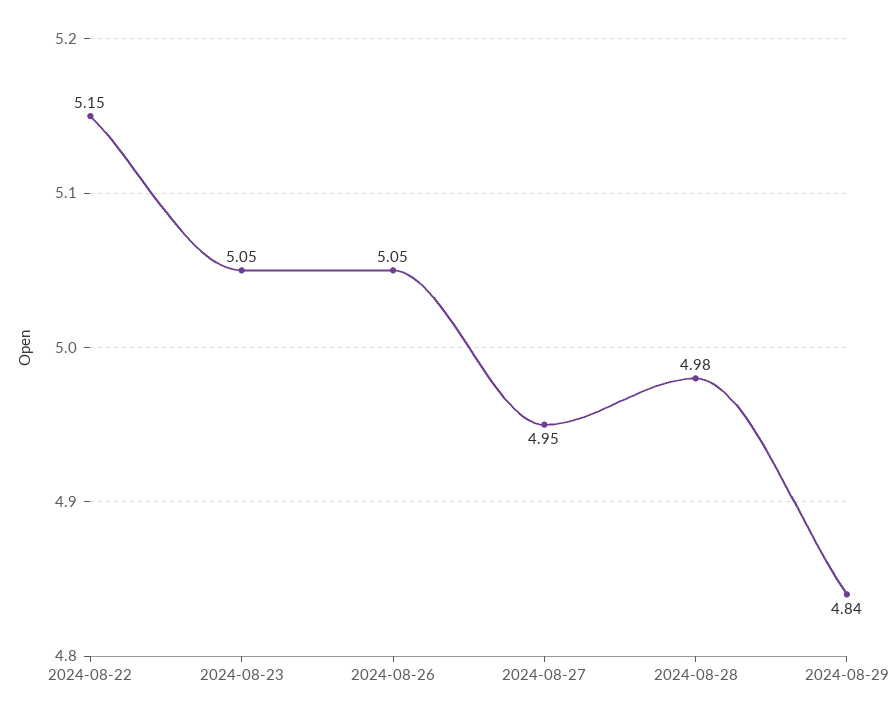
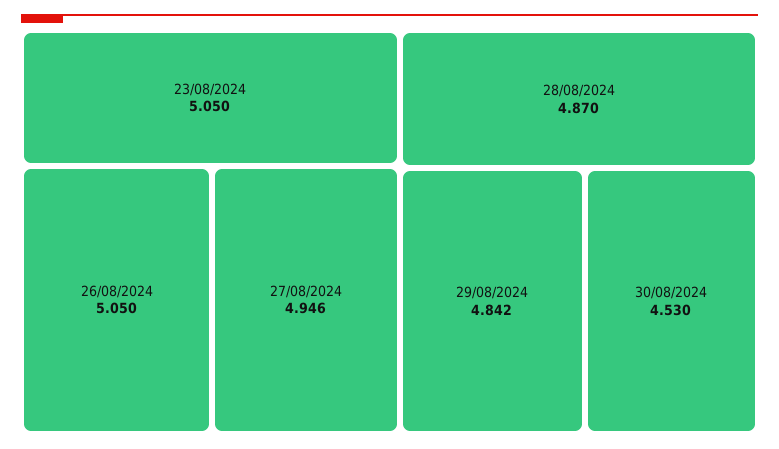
2024-08-22: 5.15 -> none
2024-08-28: 4.98 -> 4.87
30/08/2024: none -> 4.53

